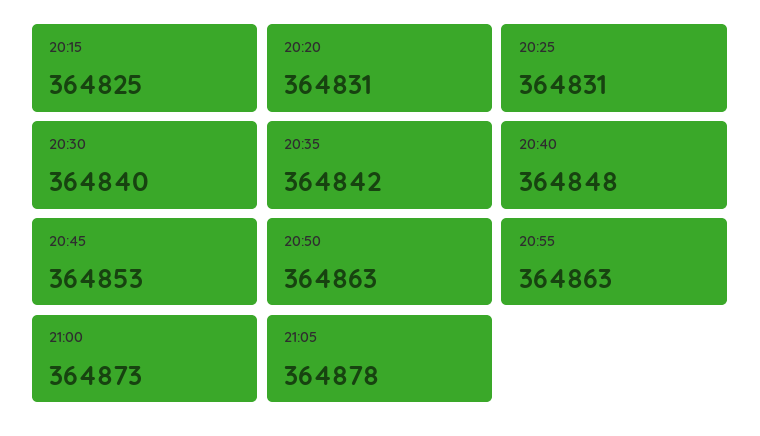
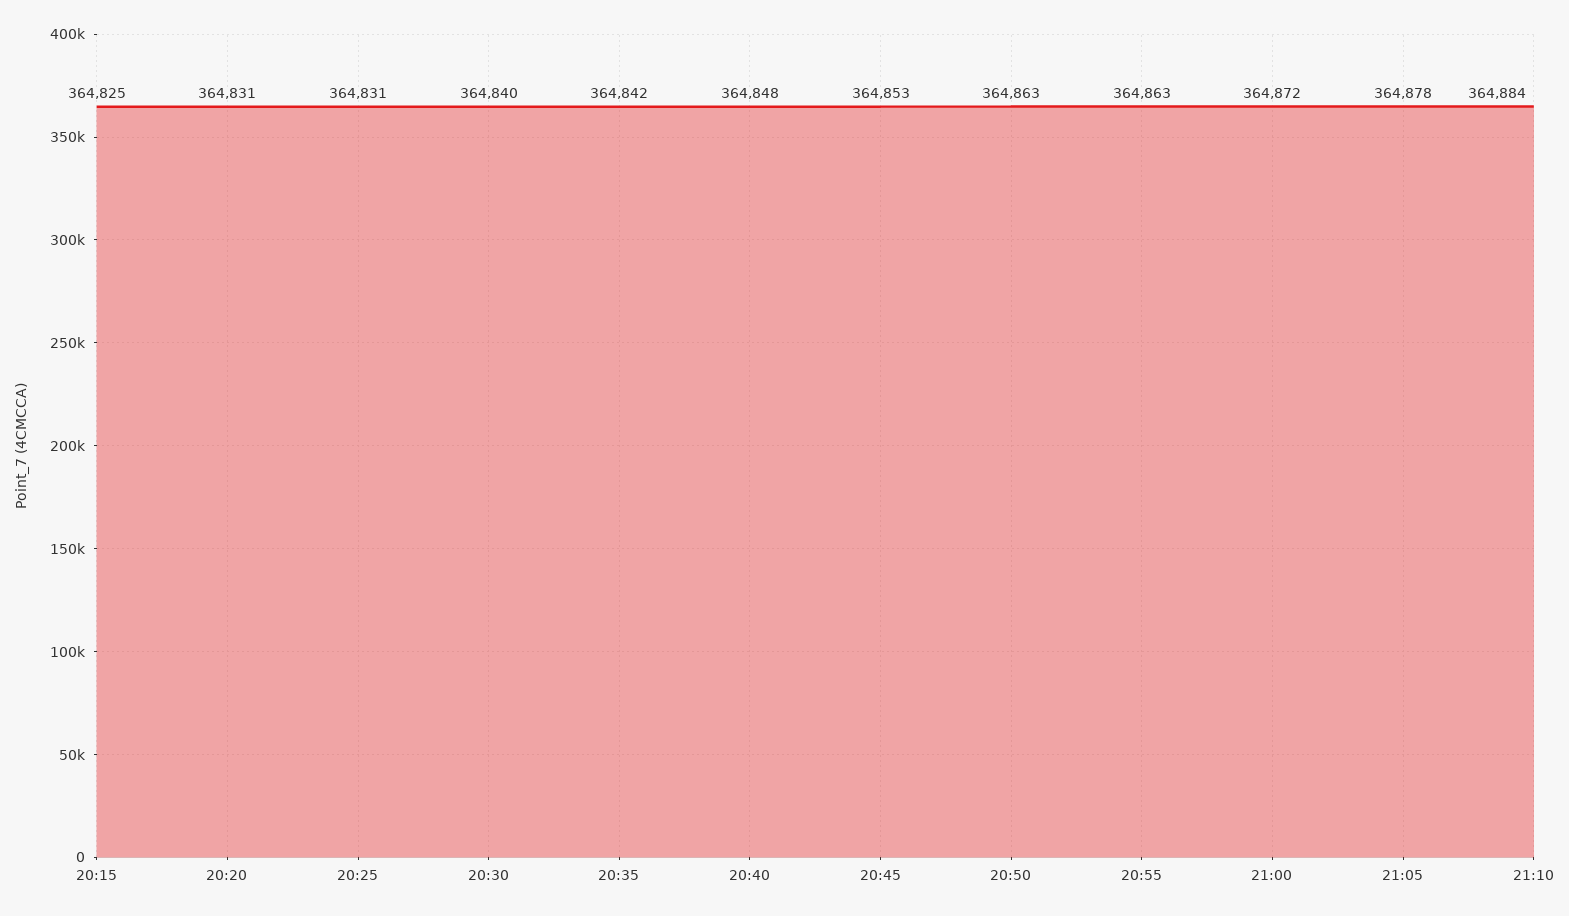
21:00: 364873 -> 364872
21:10: none -> 364884

